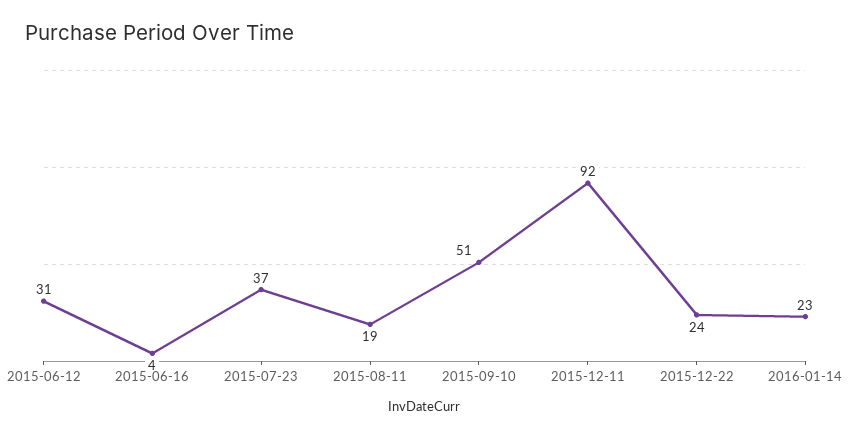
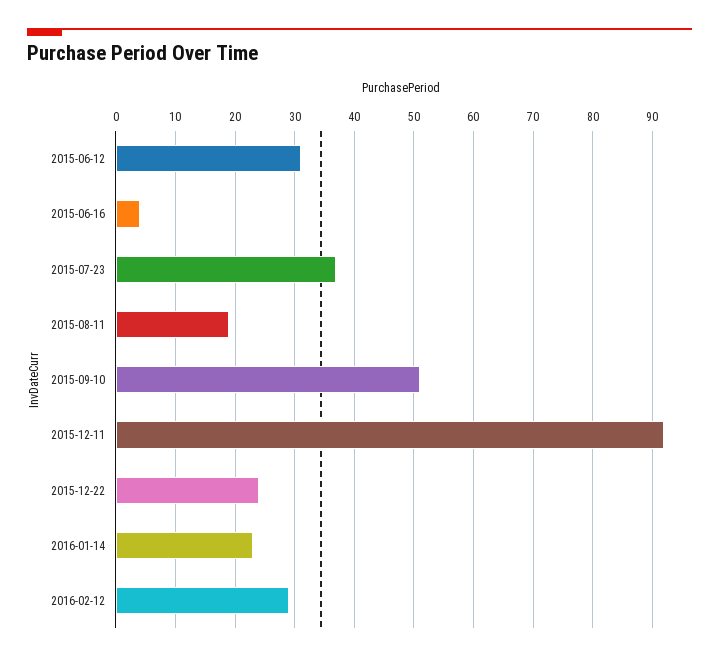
2016-02-12: none -> 30

